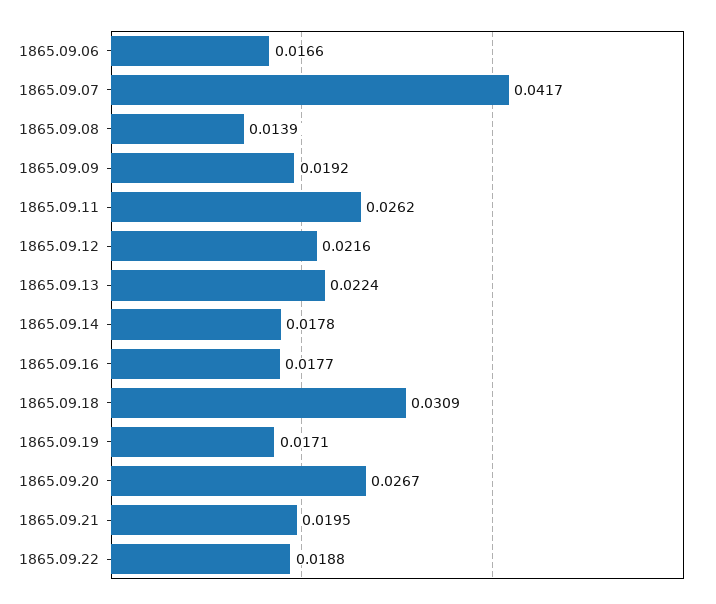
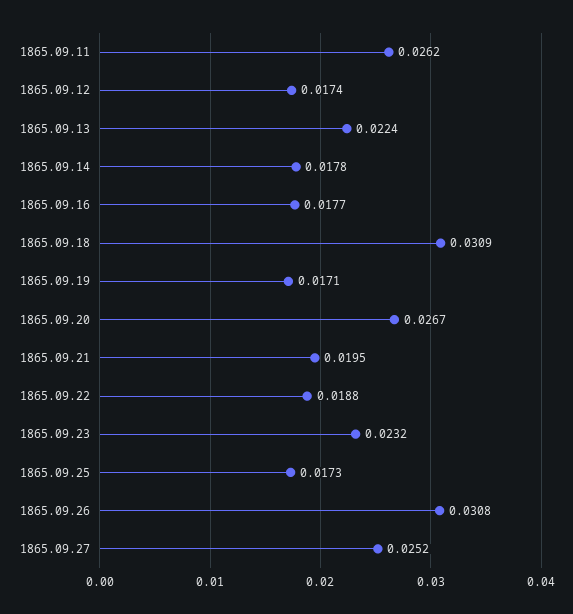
1865.09.06: 0.0166 -> none
1865.09.07: 0.0417 -> none
1865.09.08: 0.0139 -> none
1865.09.09: 0.0192 -> none
1865.09.12: 0.0216 -> 0.0174
1865.09.23: none -> 0.0232
1865.09.25: none -> 0.0173
1865.09.26: none -> 0.0308
1865.09.27: none -> 0.0252

